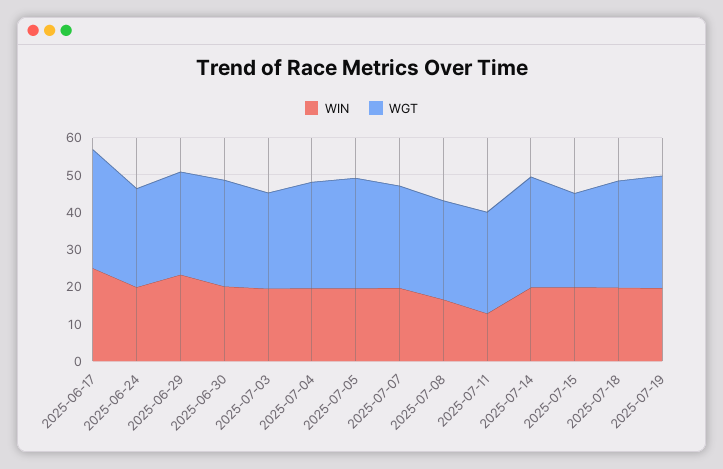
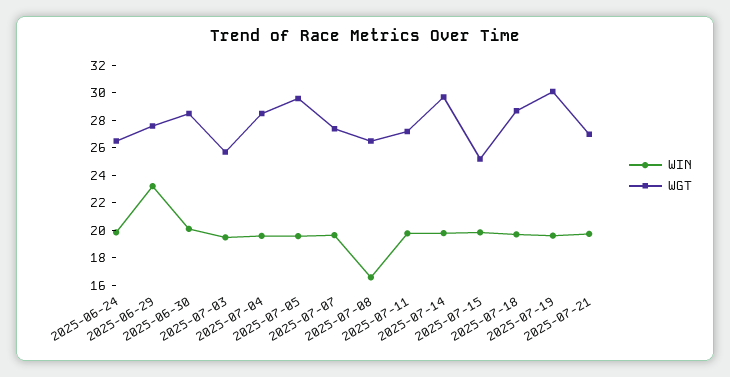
WIN, 2025-06-17: 25 -> none
WGT, 2025-06-17: 32.5 -> none
WIN, 2025-07-11: 12.5 -> 20
WIN, 2025-07-21: none -> 20
WGT, 2025-07-21: none -> 27

